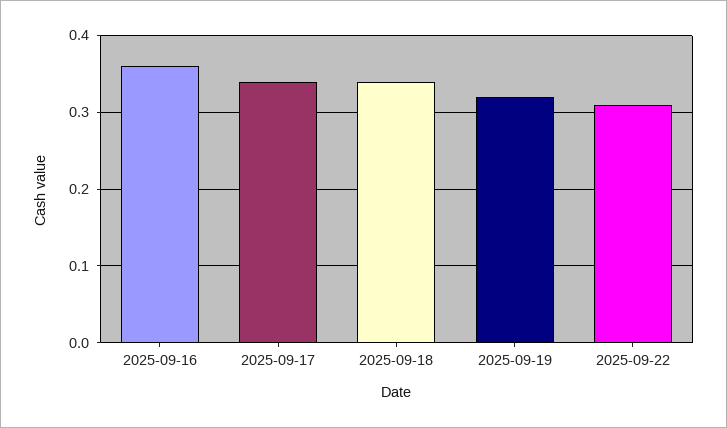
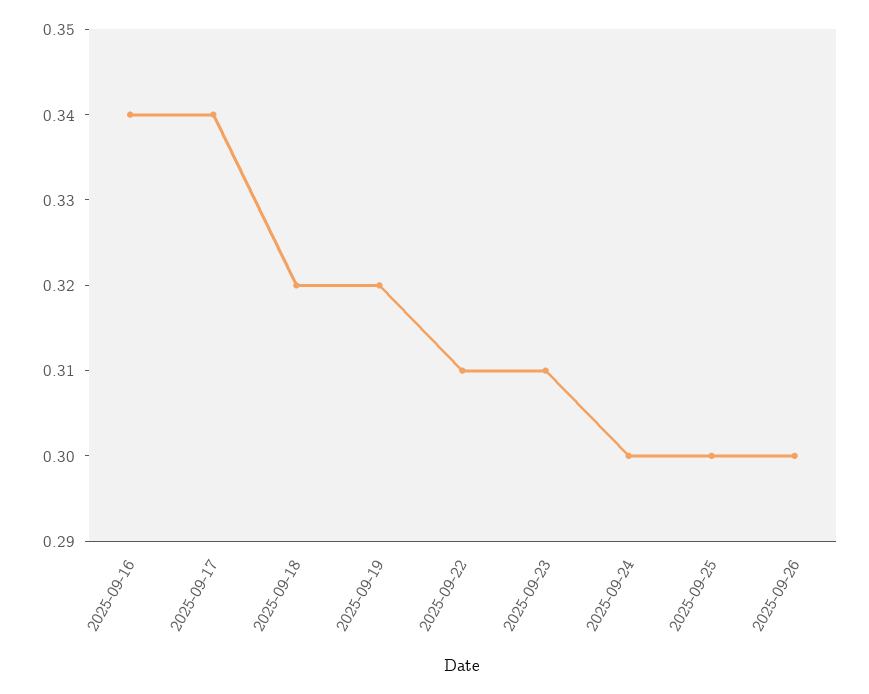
2025-09-16: 0.36 -> 0.34
2025-09-18: 0.34 -> 0.32
2025-09-23: none -> 0.31
2025-09-24: none -> 0.3
2025-09-25: none -> 0.3
2025-09-26: none -> 0.3

